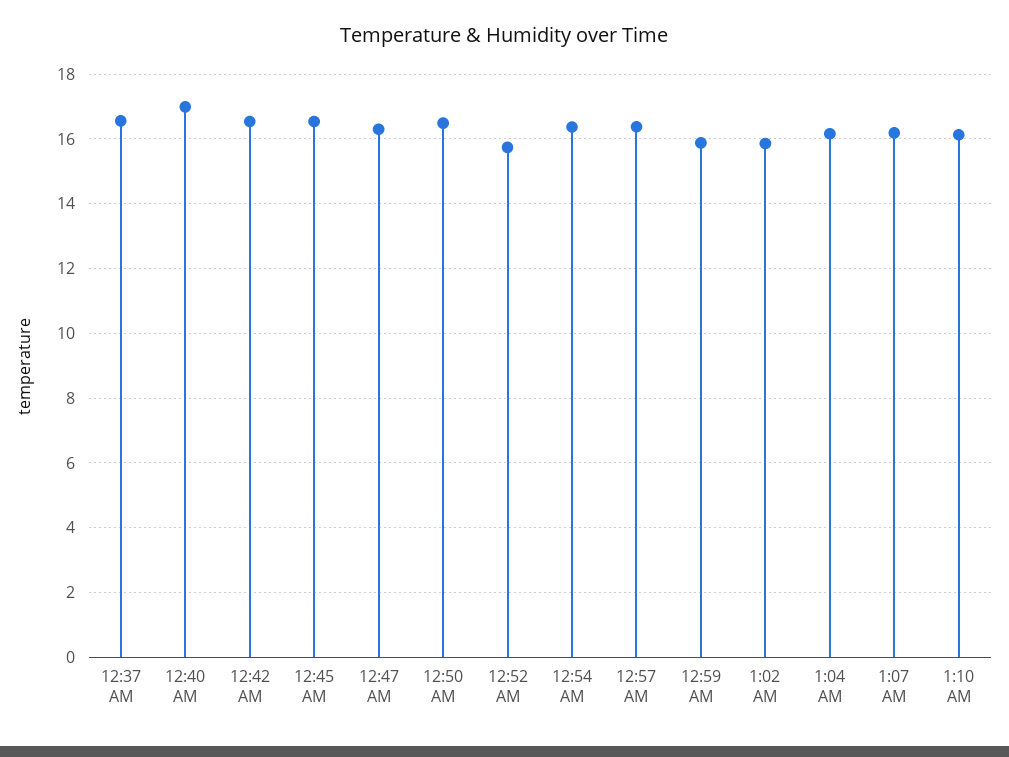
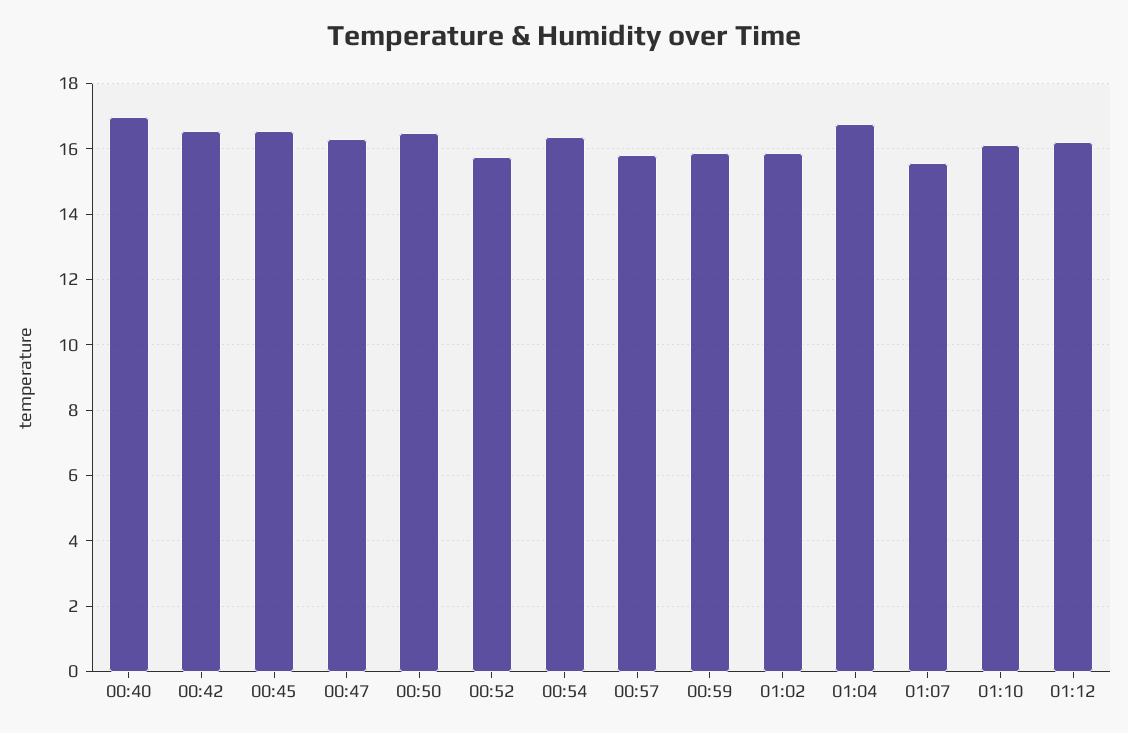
12:37 AM: 16.6 -> none
12:57 AM: 16.4 -> 15.8
1:04 AM: 16.2 -> 16.8
1:07 AM: 16.2 -> 15.6
01:12: none -> 16.2

